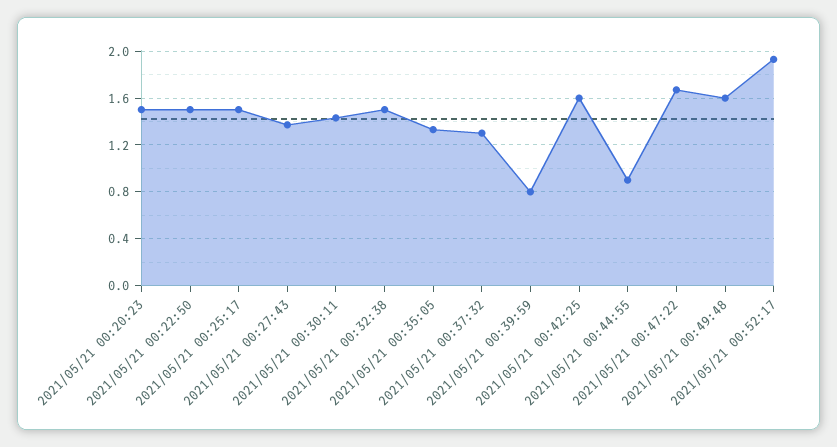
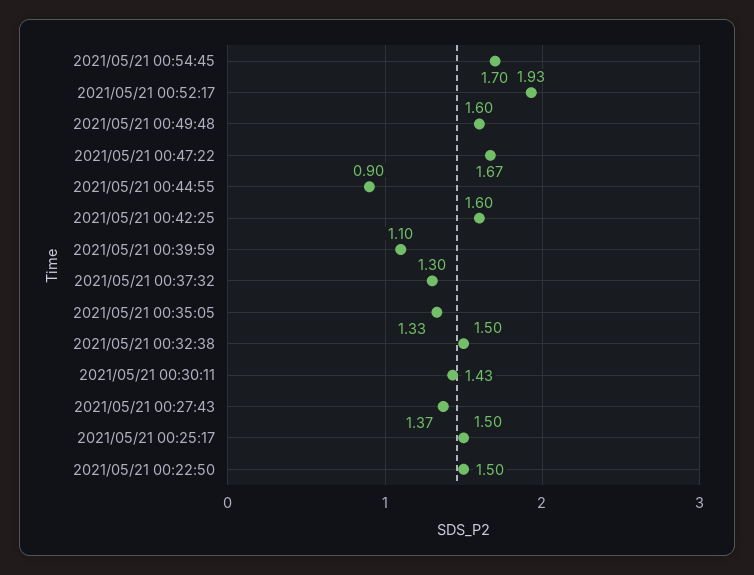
2021/05/21 00:20:23: 1.5 -> none
2021/05/21 00:39:59: 0.8 -> 1.1
2021/05/21 00:54:45: none -> 1.7

